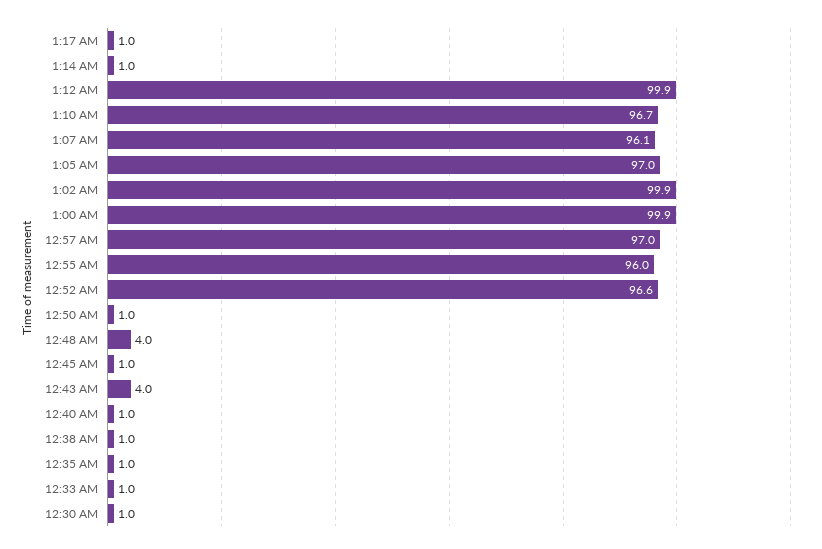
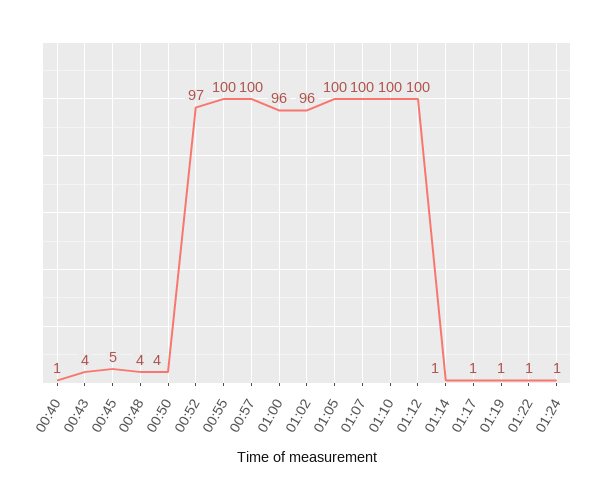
1:10 AM: 96.7 -> 100
1:07 AM: 96.1 -> 100
1:05 AM: 97 -> 100
1:02 AM: 99.9 -> 96
1:00 AM: 99.9 -> 96
12:57 AM: 97 -> 100
12:55 AM: 96 -> 100
12:50 AM: 1 -> 4
12:45 AM: 1 -> 5
12:38 AM: 1 -> none
12:35 AM: 1 -> none
12:33 AM: 1 -> none
12:30 AM: 1 -> none
01:19: none -> 1
01:22: none -> 1
01:24: none -> 1

